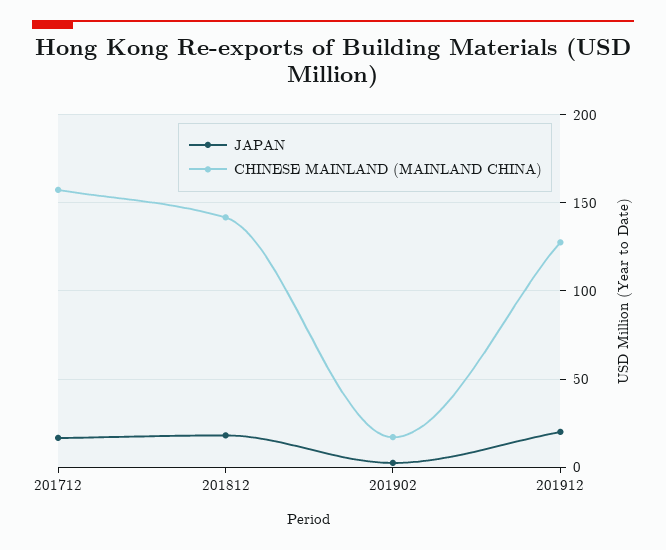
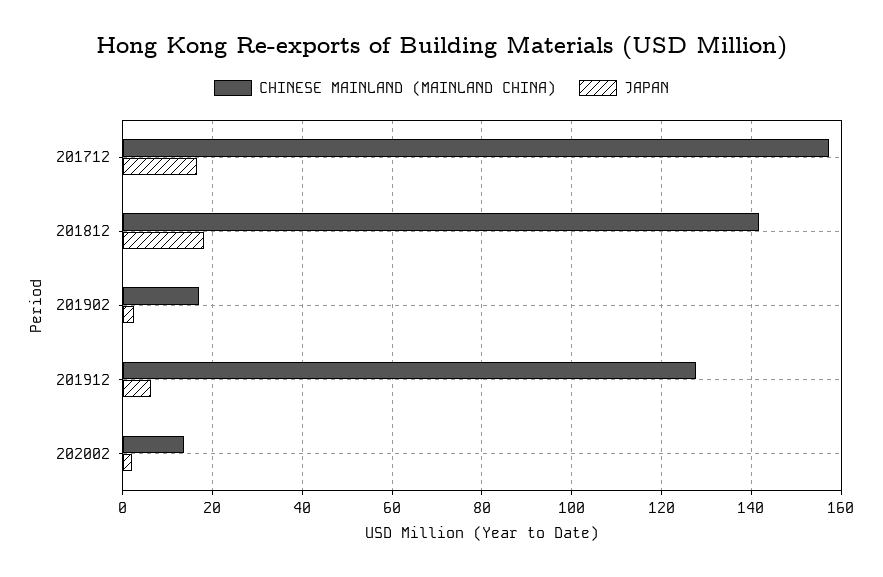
JAPAN, 201912: 20 -> 6
CHINESE MAINLAND (MAINLAND CHINA), 202002: none -> 14
JAPAN, 202002: none -> 2

